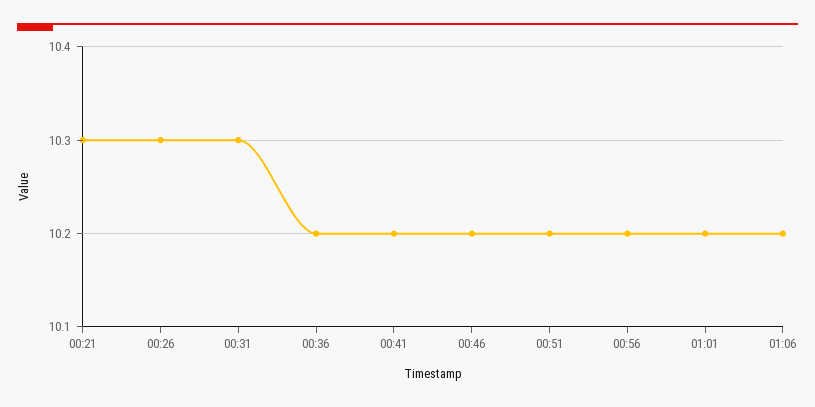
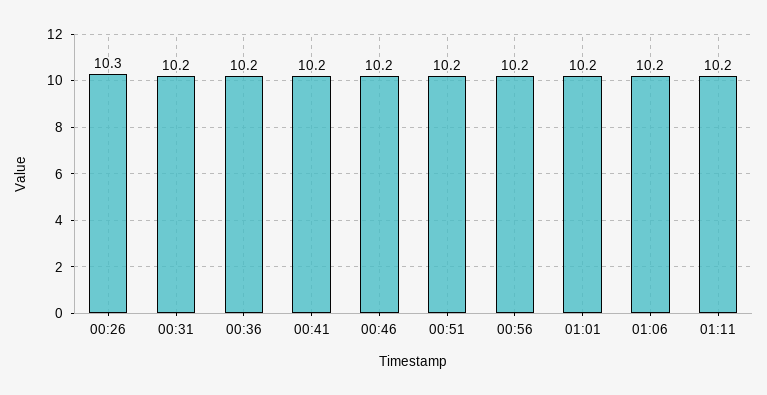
00:21: 10.3 -> none
00:31: 10.3 -> 10.2
01:11: none -> 10.2

